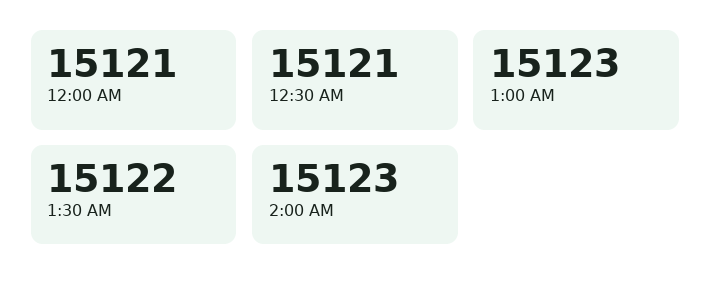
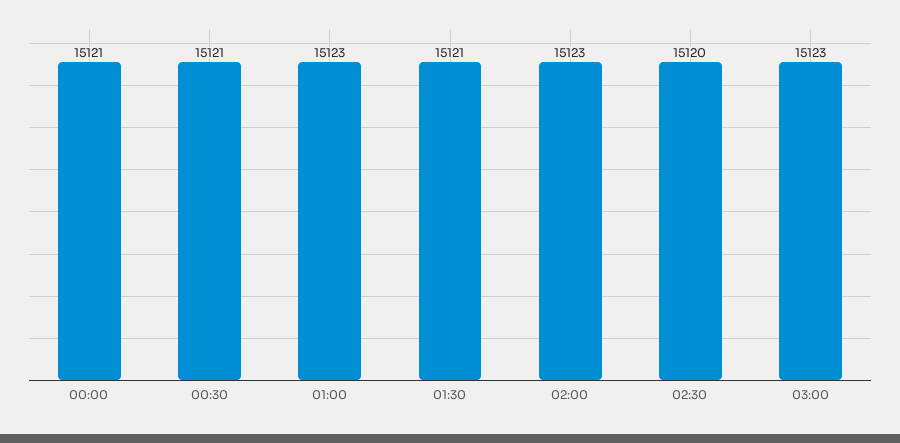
1:30 AM: 15122 -> 15121
02:30: none -> 15120
03:00: none -> 15123

